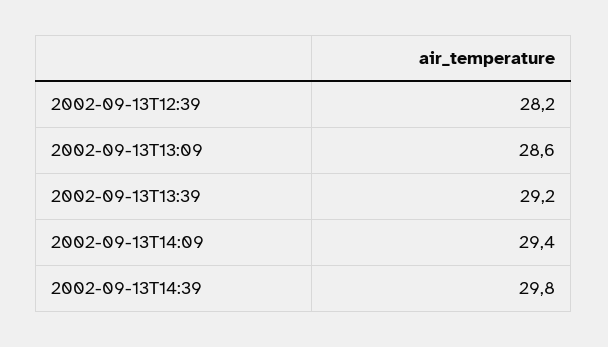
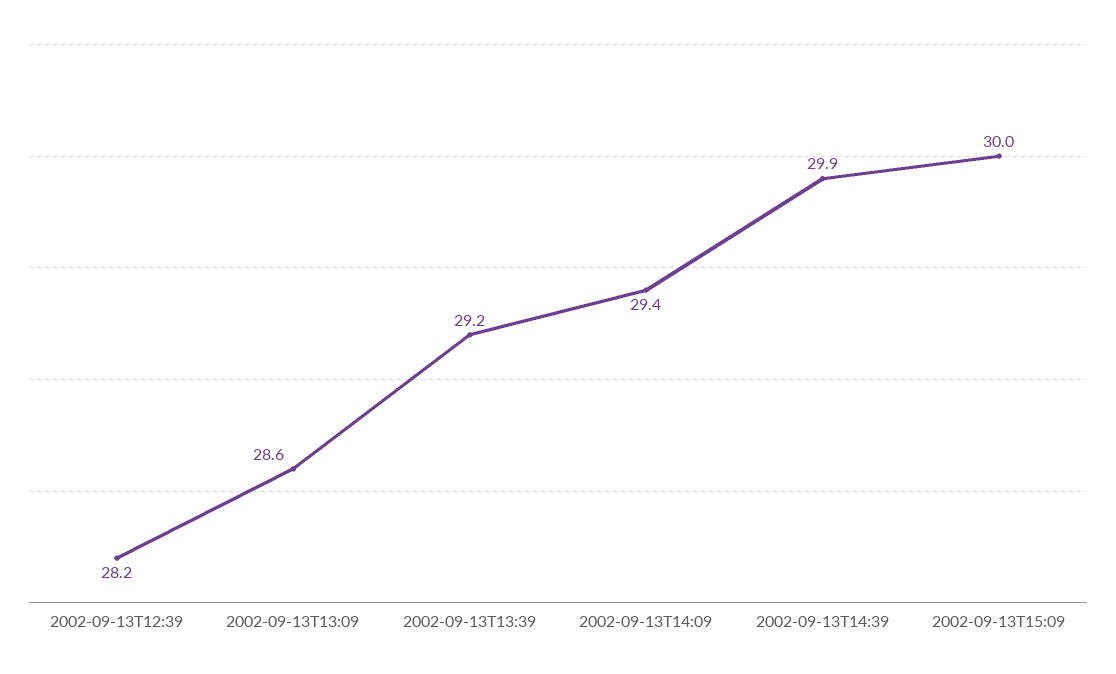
2002-09-13T14:39: 29.8 -> 29.9
2002-09-13T15:09: none -> 30

